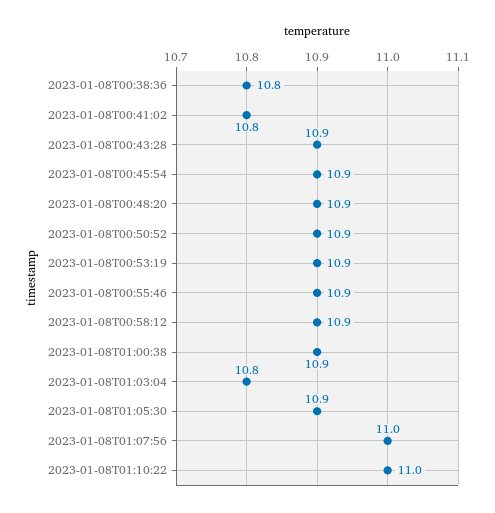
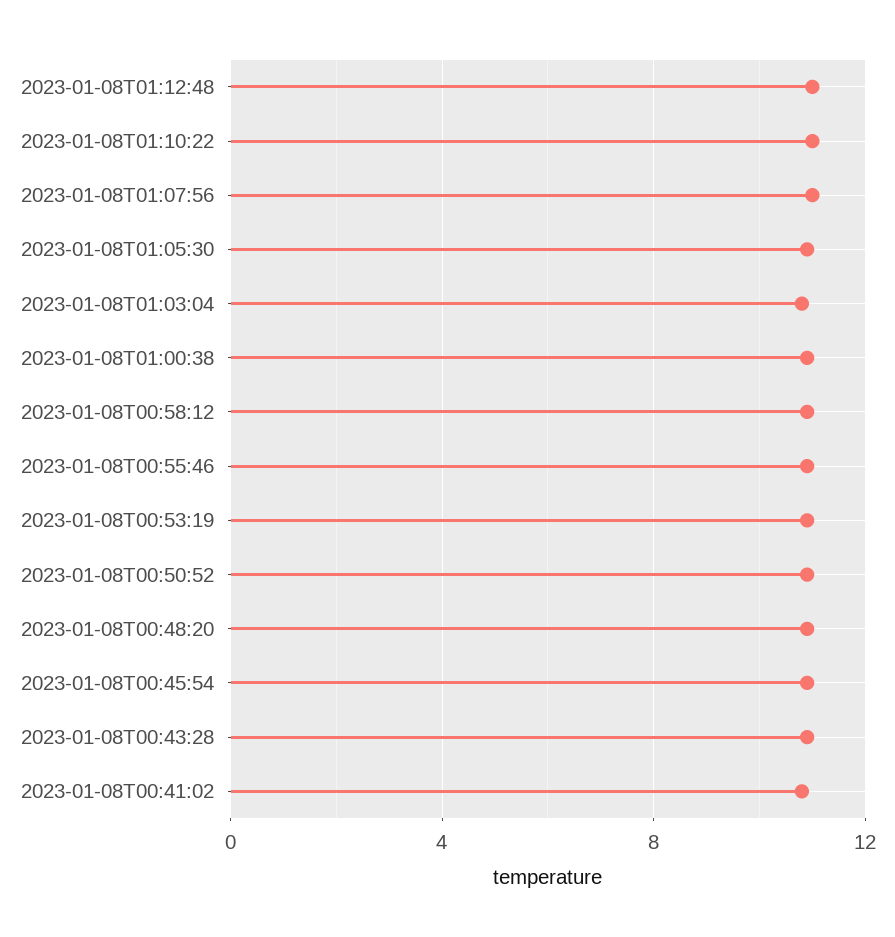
2023-01-08T00:38:36: 10.8 -> none
2023-01-08T01:12:48: none -> 11

